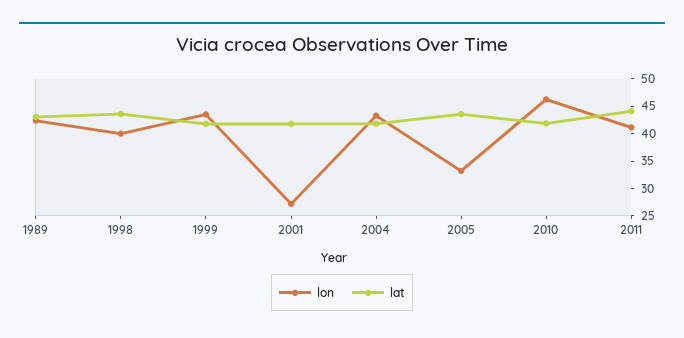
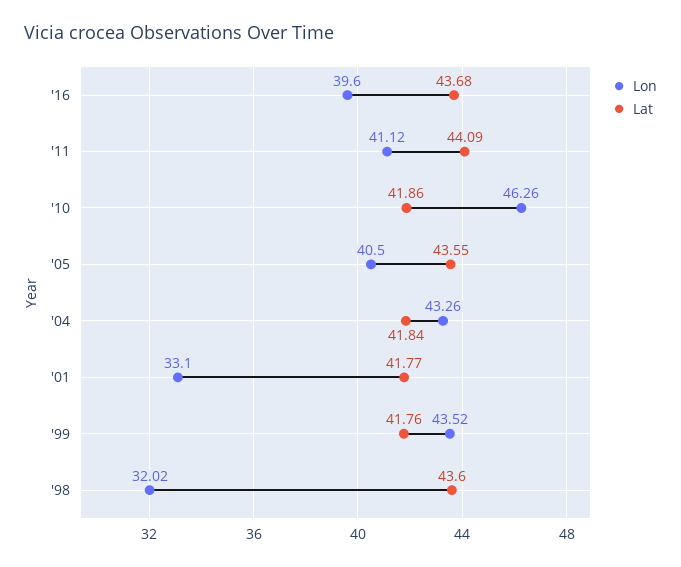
lon, 1989: 42.5 -> none
lat, 1989: 42.5 -> none
lon, 1998: 40 -> 32.02
lon, 2001: 27.5 -> 33.1
lon, 2005: 32.5 -> 40.5
lon, '16: none -> 39.6
lat, '16: none -> 43.68

